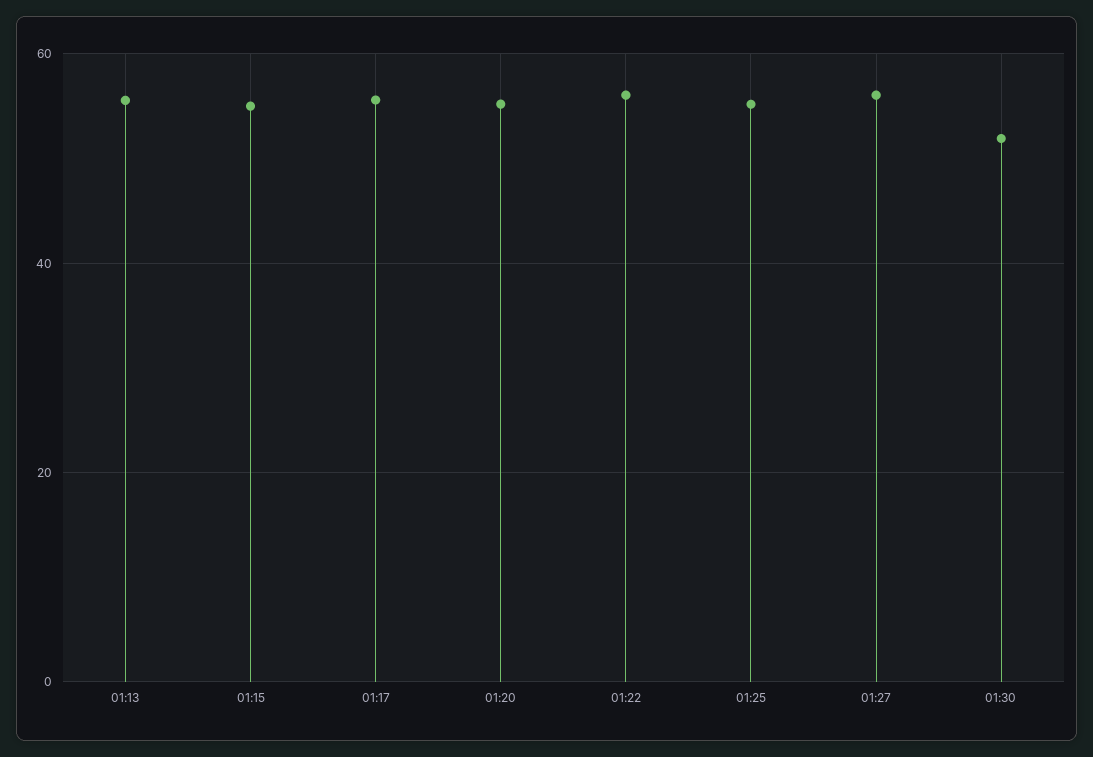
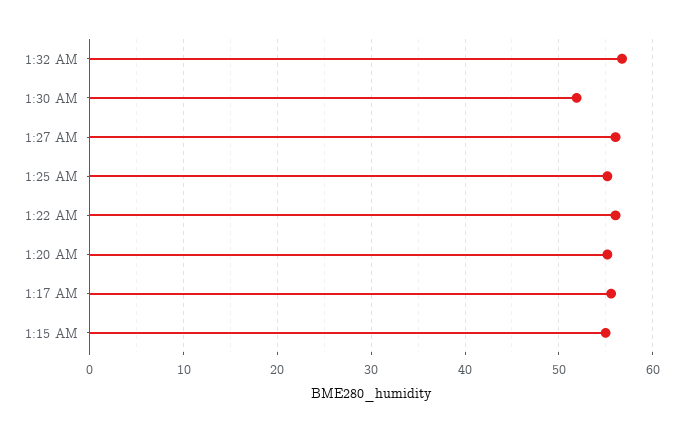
01:13: 56 -> none
1:32 AM: none -> 57

